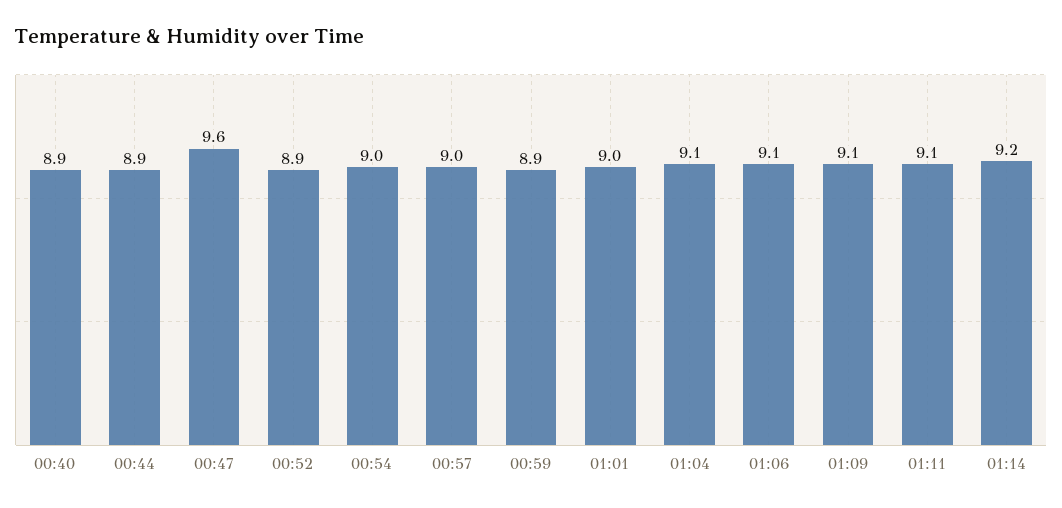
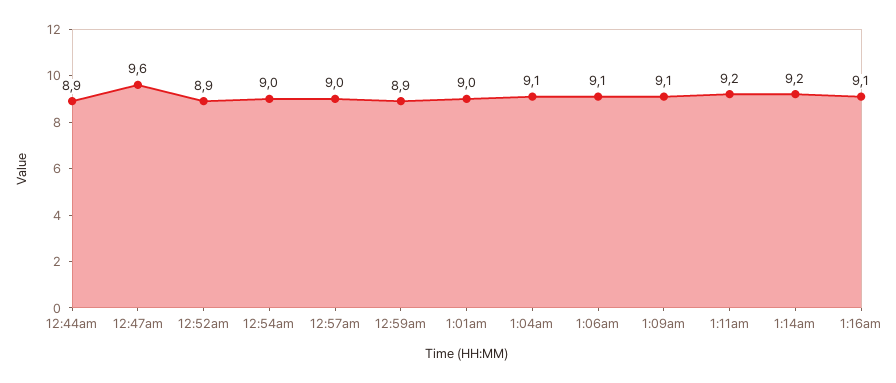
00:40: 8.9 -> none
01:11: 9.1 -> 9.2
1:16am: none -> 9.1

